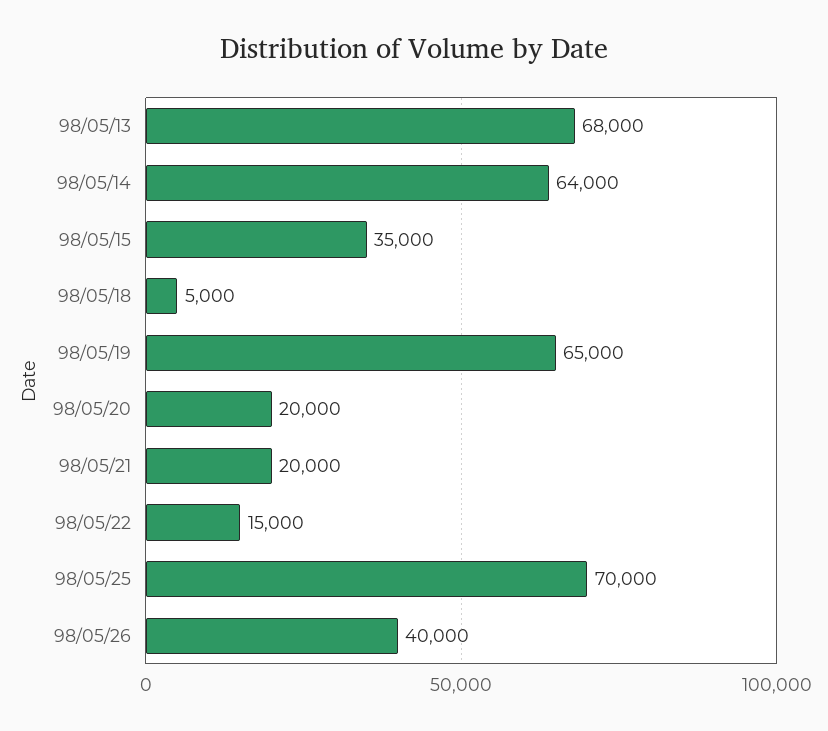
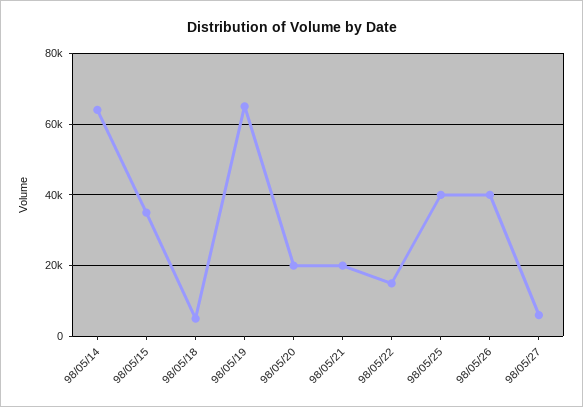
98/05/13: 68000 -> none
98/05/25: 70000 -> 40000
98/05/27: none -> 6000

